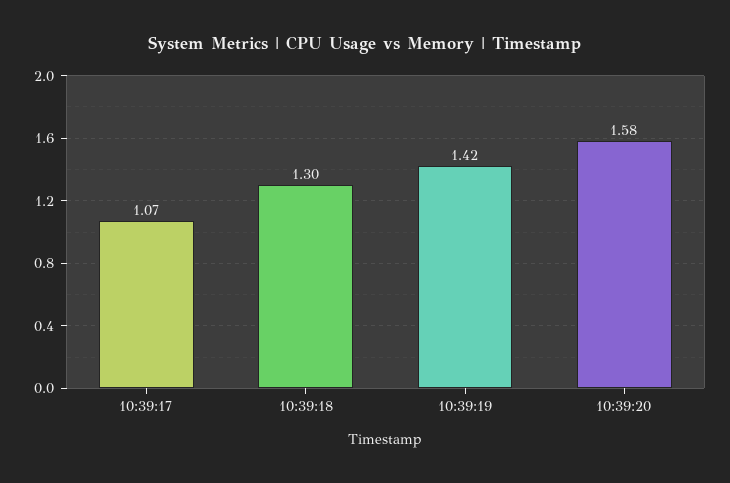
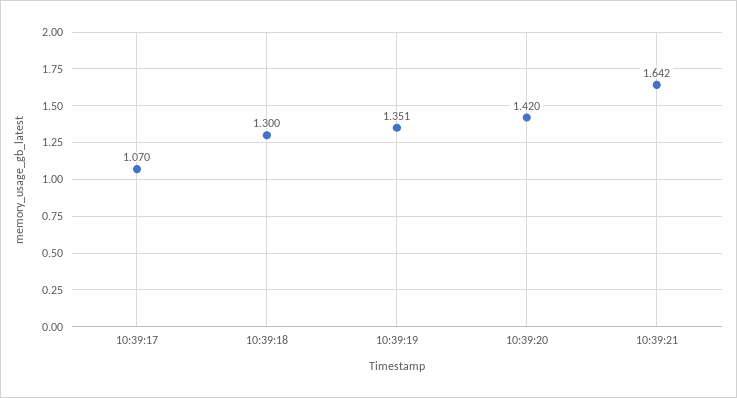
10:39:19: 1.42 -> 1.351
10:39:20: 1.58 -> 1.42
10:39:21: none -> 1.642

